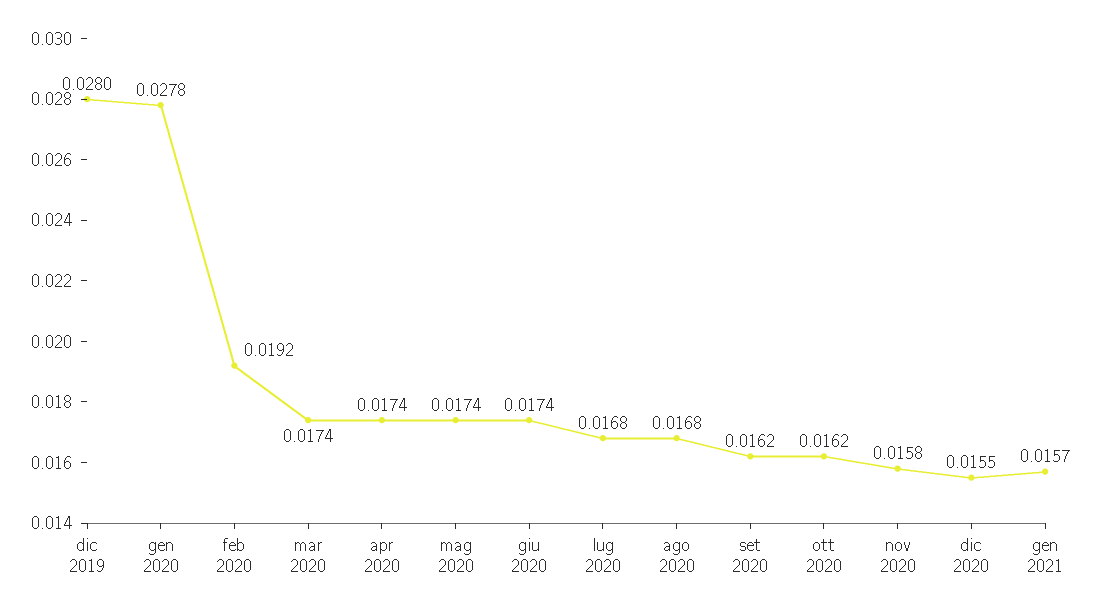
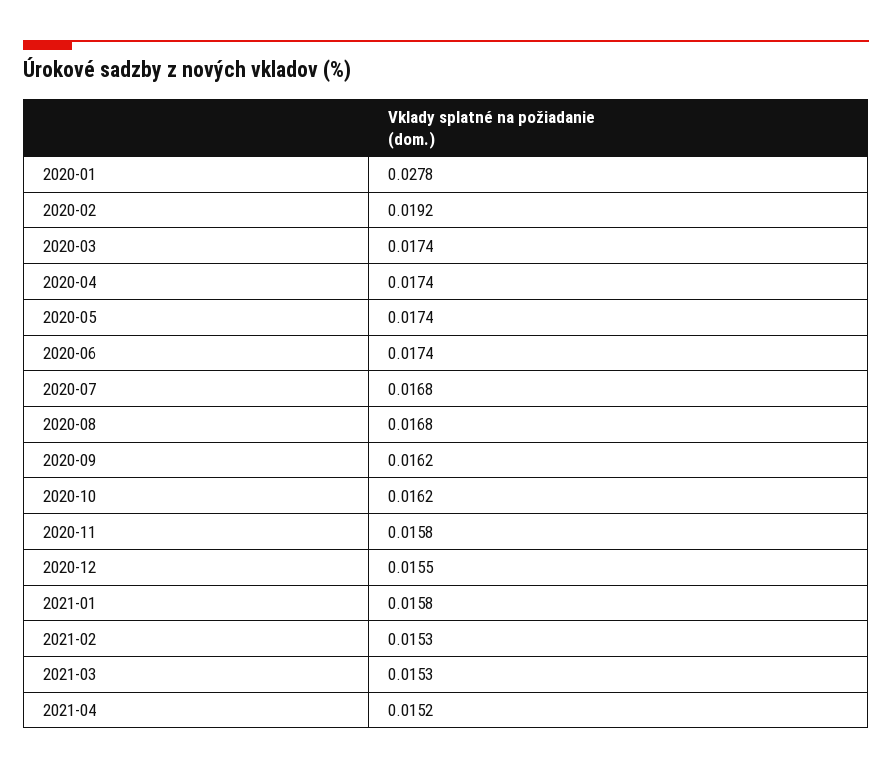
dic 2019: 0.028 -> none
gen 2021: 0.0157 -> 0.0158
2021-02: none -> 0.0153
2021-03: none -> 0.0153
2021-04: none -> 0.0152

